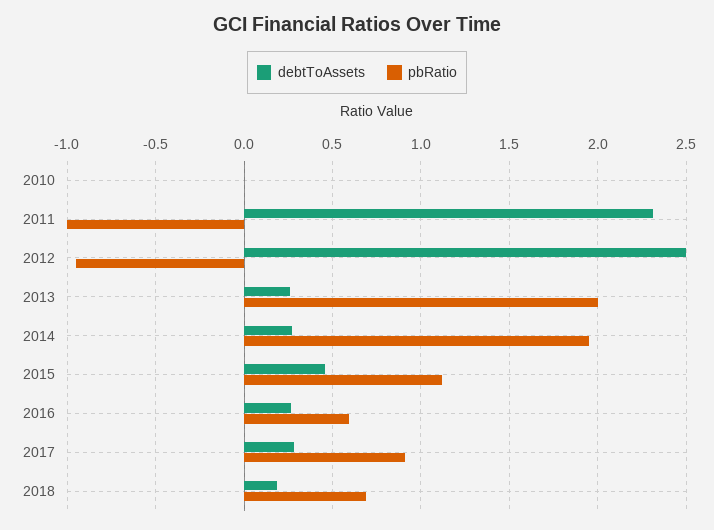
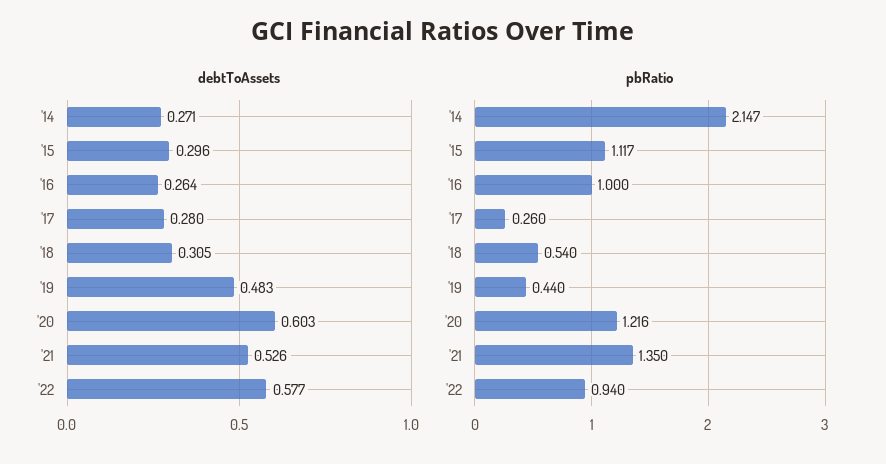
debtToAssets, 2010: 0 -> none
pbRatio, 2010: 0 -> none
debtToAssets, 2011: 2.3 -> none
pbRatio, 2011: -1 -> none
debtToAssets, 2012: 2.5 -> none
pbRatio, 2012: -0.95 -> none
debtToAssets, 2013: 0.25 -> none
pbRatio, 2013: 2 -> none
pbRatio, 2014: 1.95 -> 2.147
debtToAssets, 2015: 0.45 -> 0.296
pbRatio, 2016: 0.6 -> 1
pbRatio, 2017: 0.9 -> 0.26
debtToAssets, 2018: 0.2 -> 0.305
pbRatio, 2018: 0.7 -> 0.54
debtToAssets, '19: none -> 0.483
debtToAssets, '20: none -> 0.603
debtToAssets, '21: none -> 0.526
debtToAssets, '22: none -> 0.577
pbRatio, '19: none -> 0.44
pbRatio, '20: none -> 1.216
pbRatio, '21: none -> 1.35
pbRatio, '22: none -> 0.94

